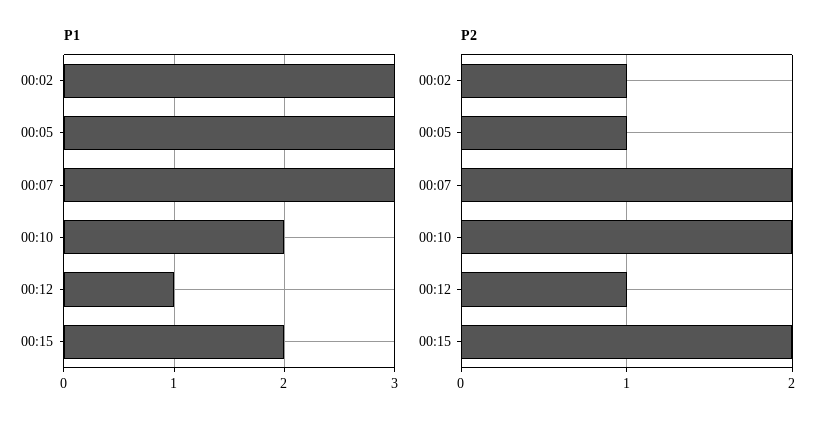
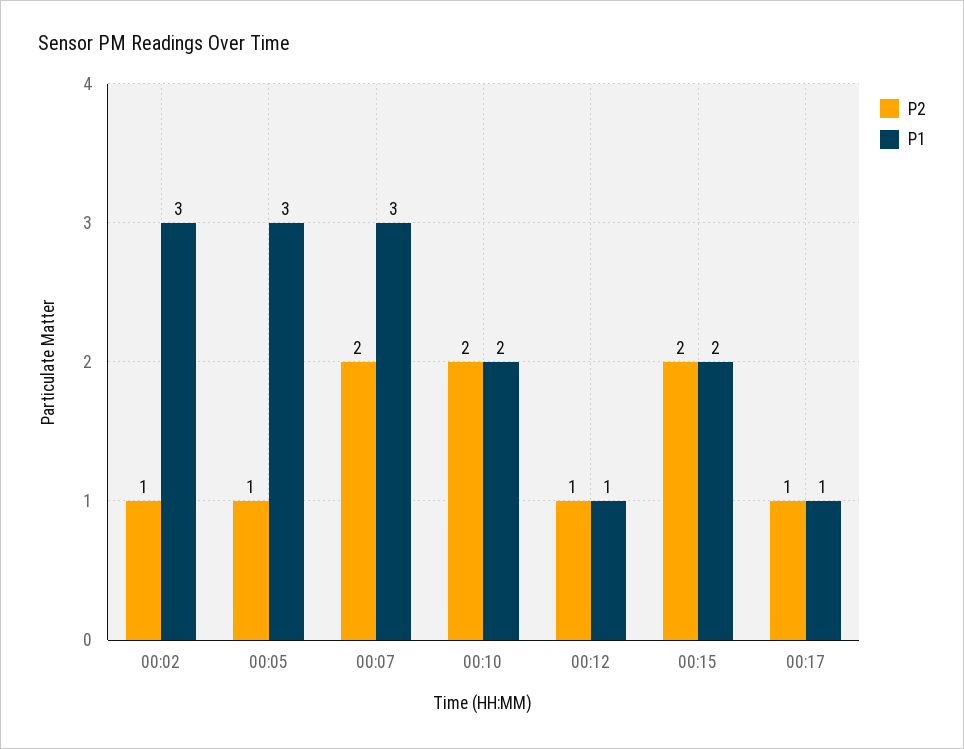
P2, 00:17: none -> 1
P1, 00:17: none -> 1

